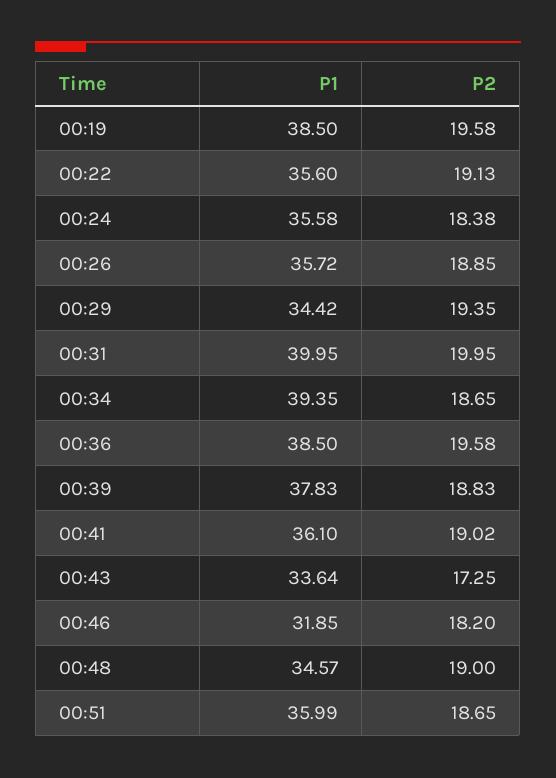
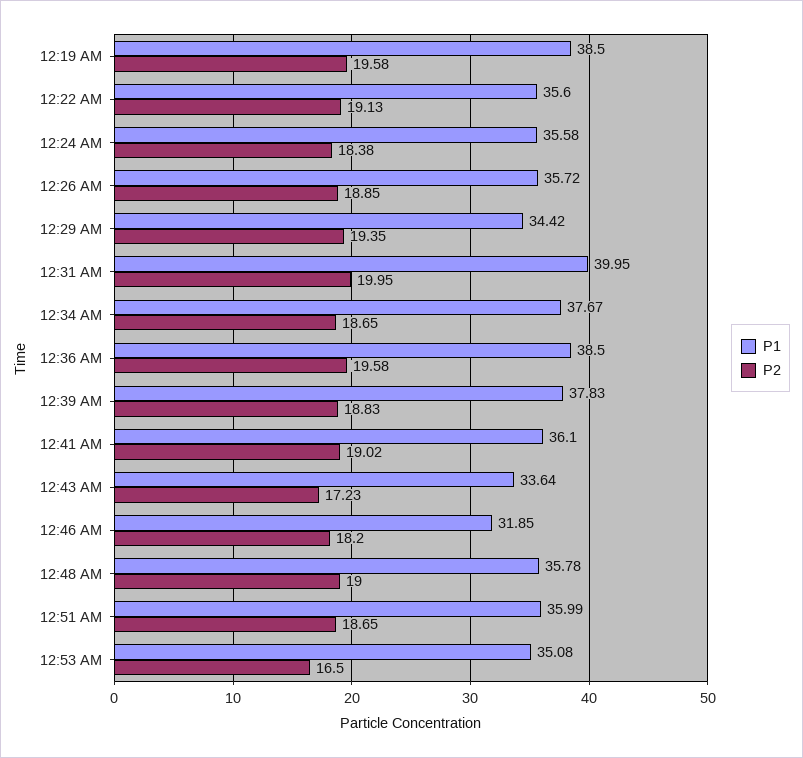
P1, 00:34: 39.35 -> 37.67
P2, 00:43: 17.25 -> 17.23
P1, 00:48: 34.57 -> 35.78
P1, 12:53 AM: none -> 35.08
P2, 12:53 AM: none -> 16.5

